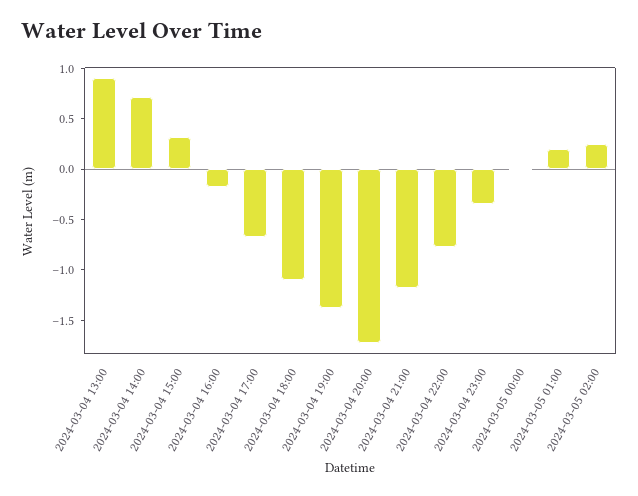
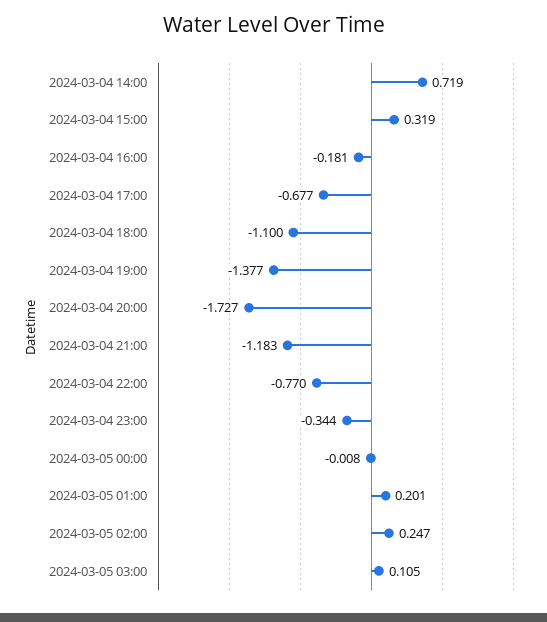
2024-03-04 13:00: 0.9 -> none
2024-03-05 03:00: none -> 0.105

